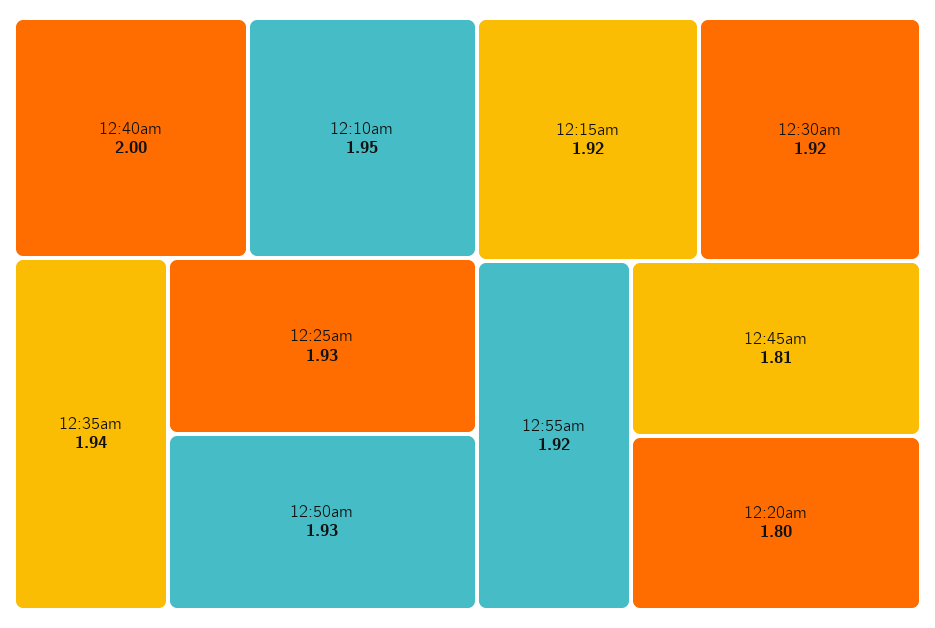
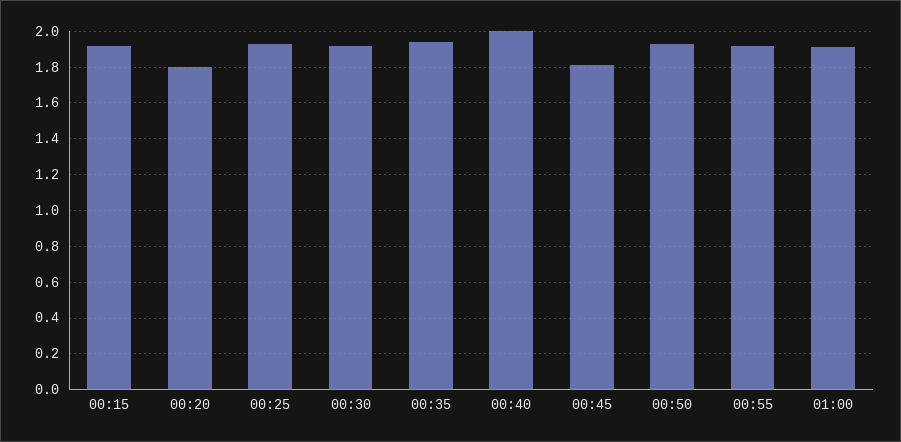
12:10am: 1.95 -> none
01:00: none -> 1.9

